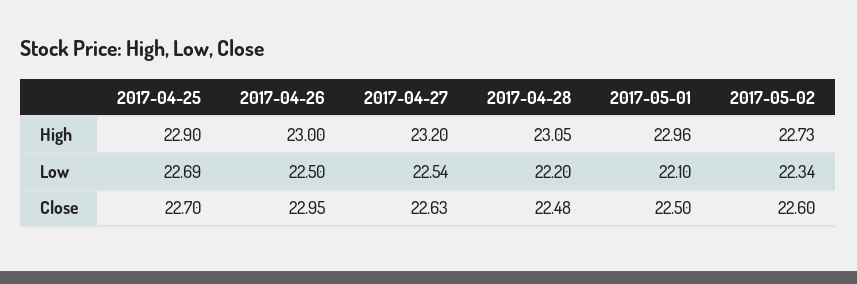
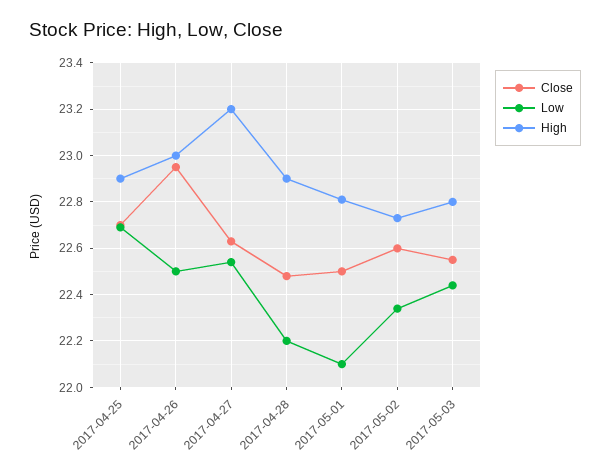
High, 2017-04-28: 23.05 -> 22.9
High, 2017-05-01: 22.96 -> 22.8
Close, 2017-05-03: none -> 22.55
Low, 2017-05-03: none -> 22.45
High, 2017-05-03: none -> 22.8

